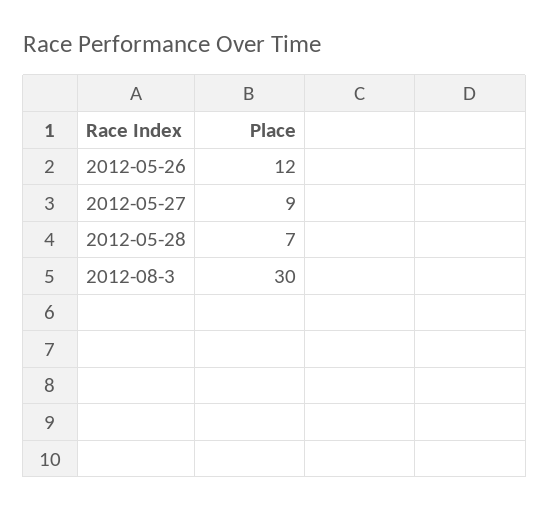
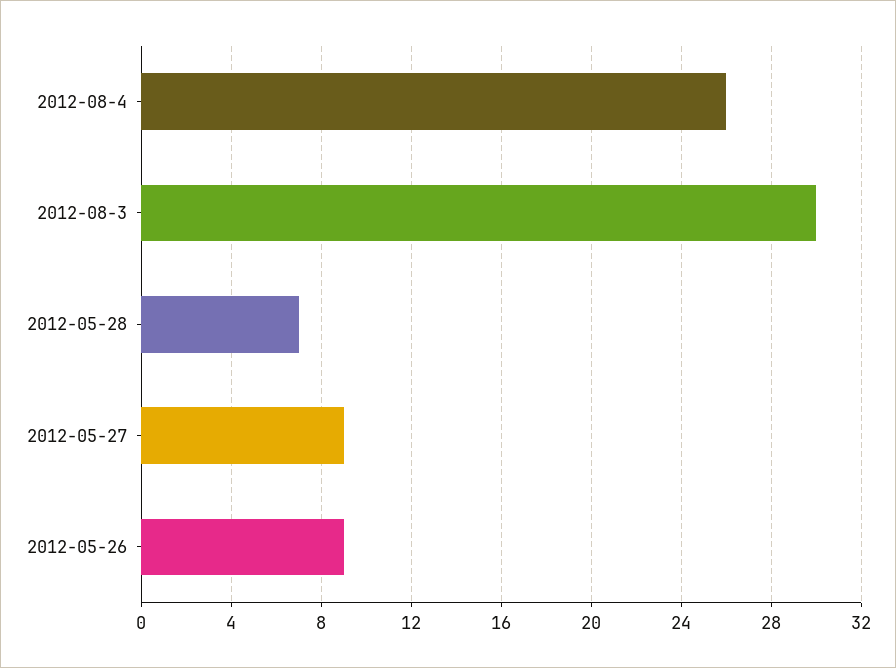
2012-05-26: 12 -> 9
2012-08-4: none -> 26

